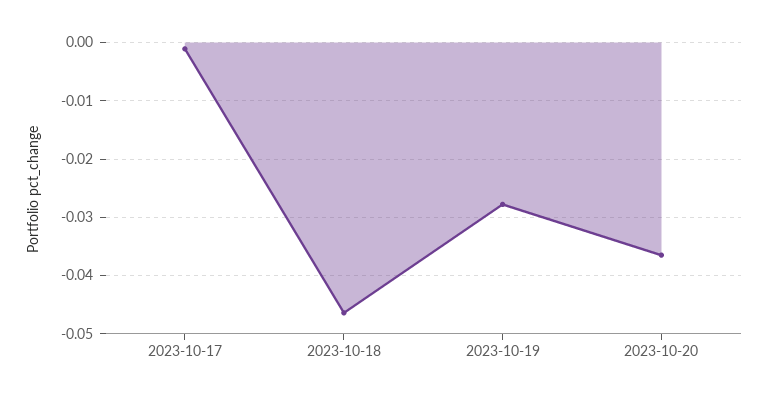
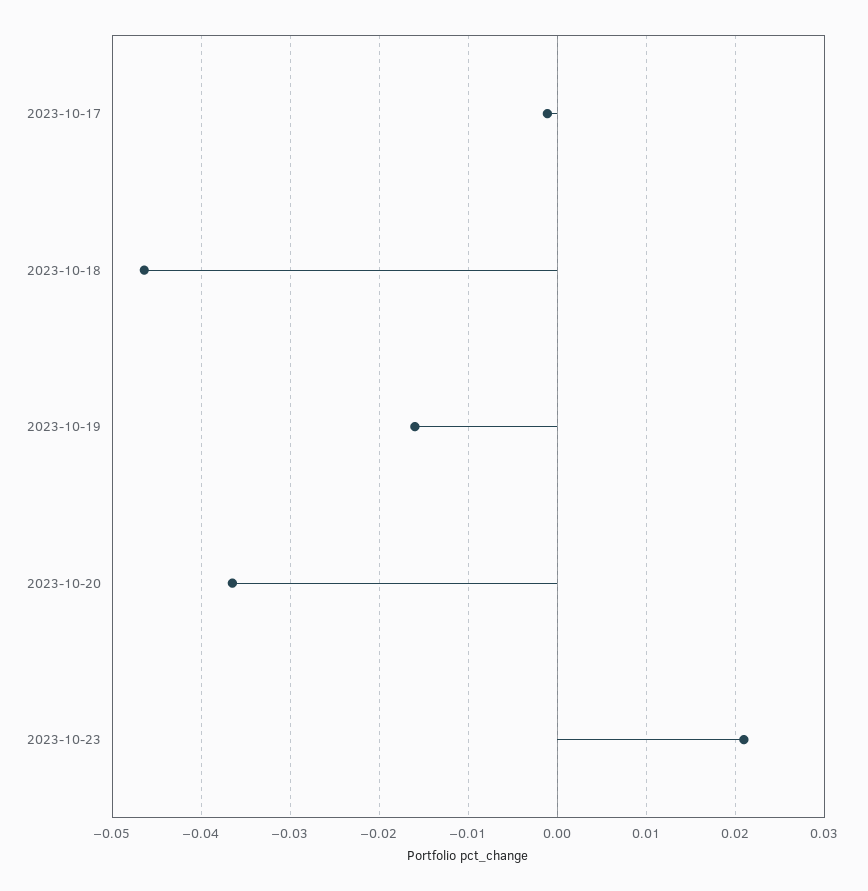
2023-10-19: -0.028 -> -0.016
2023-10-23: none -> 0.021

